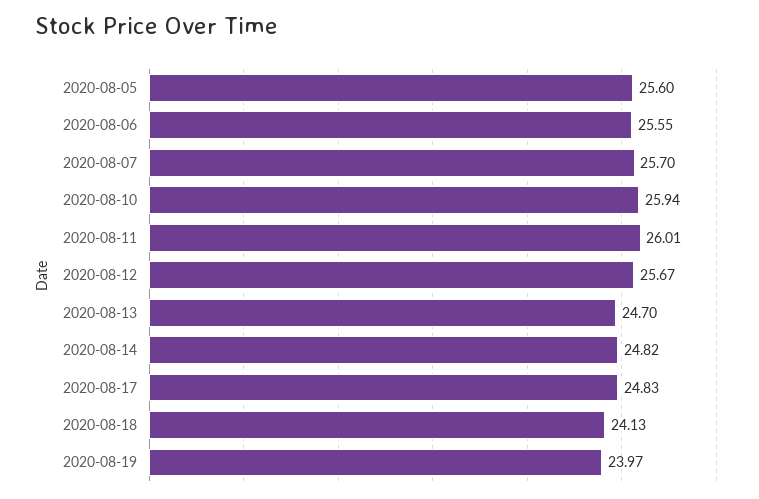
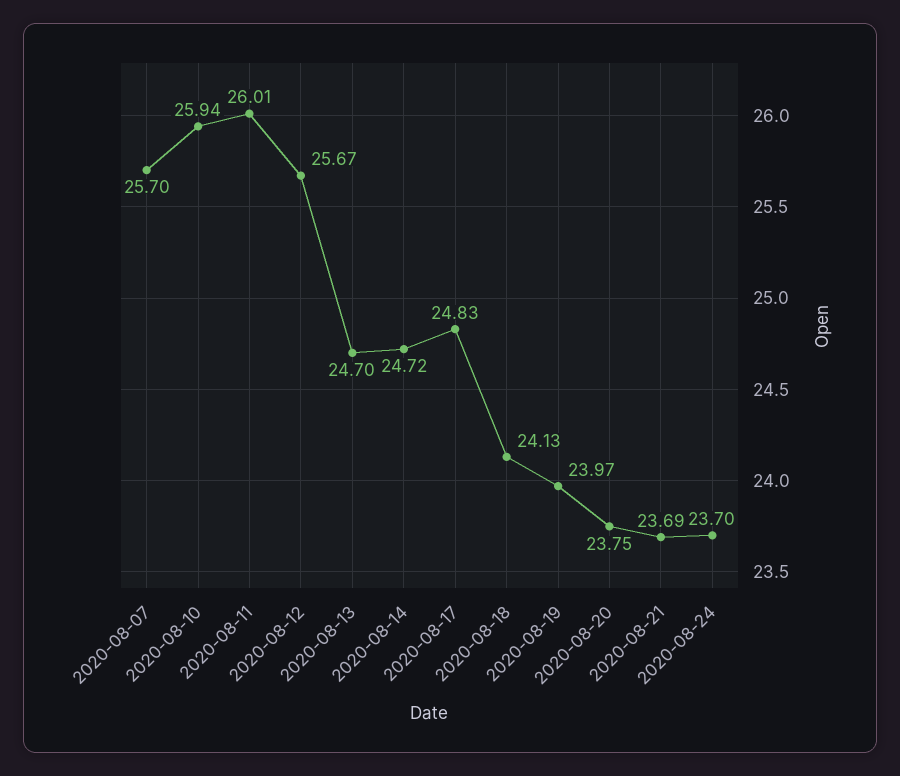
2020-08-05: 25.6 -> none
2020-08-06: 25.55 -> none
2020-08-14: 24.82 -> 24.72
2020-08-20: none -> 23.75
2020-08-21: none -> 23.69
2020-08-24: none -> 23.7

